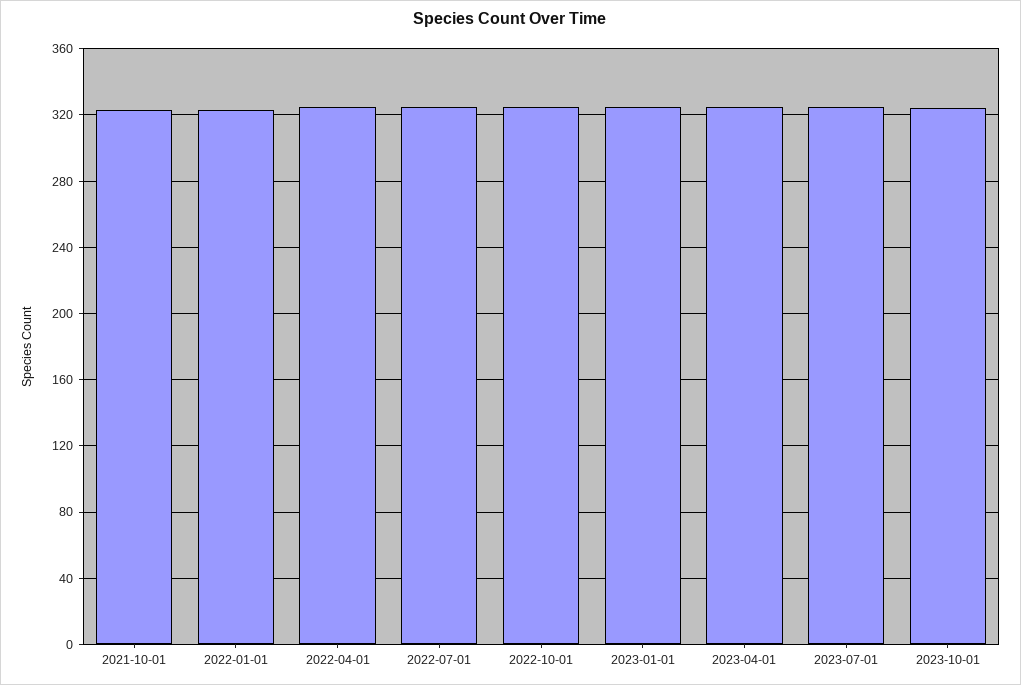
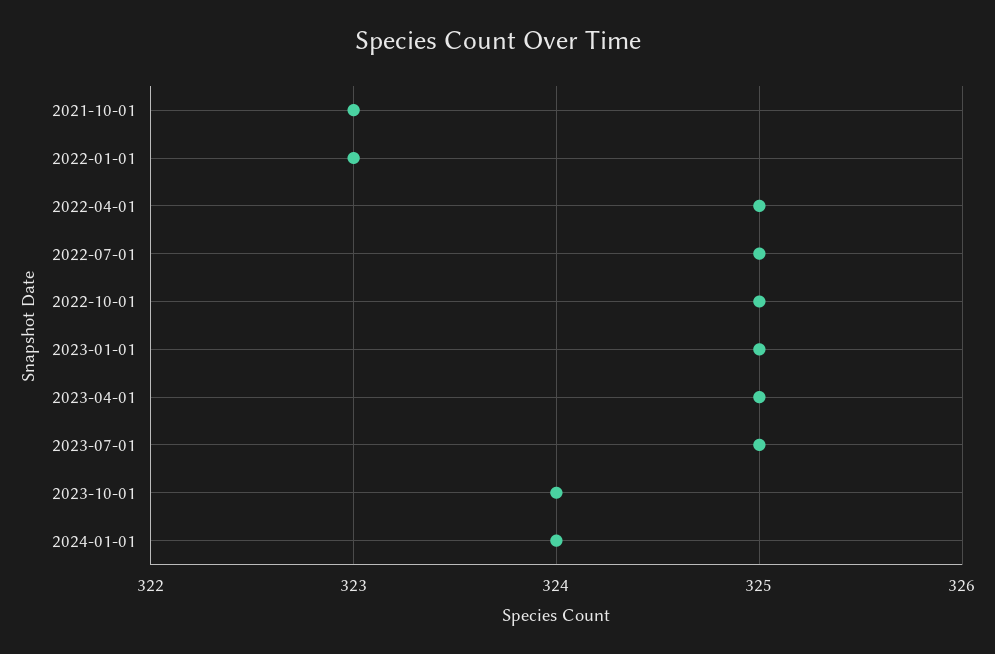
2024-01-01: none -> 324

